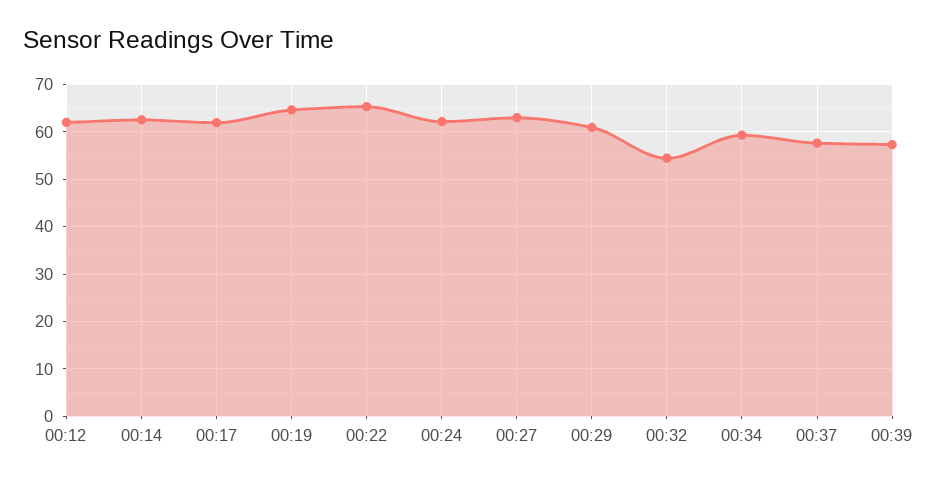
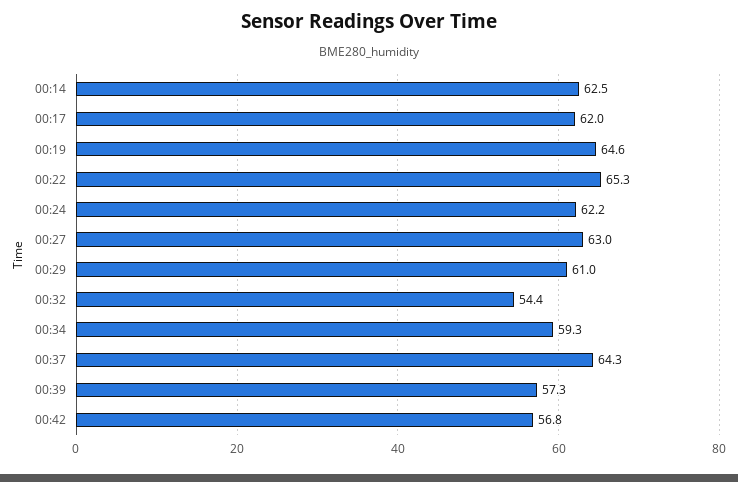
00:12: 62 -> none
00:37: 58 -> 64.3
00:42: none -> 56.8

